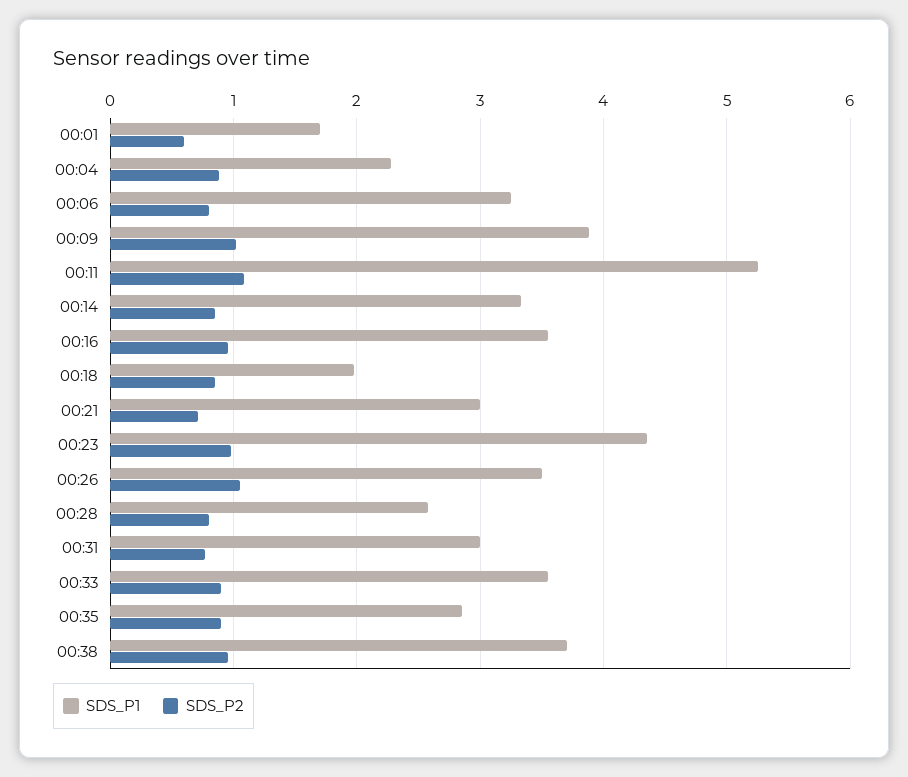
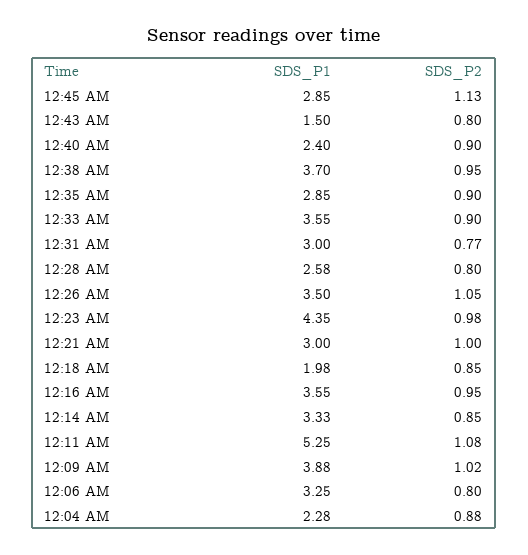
SDS_P1, 00:01: 1.7 -> none
SDS_P2, 00:01: 0.6 -> none
SDS_P2, 00:21: 0.7 -> 1
SDS_P1, 12:45 AM: none -> 2.85
SDS_P2, 12:45 AM: none -> 1.13
SDS_P1, 12:43 AM: none -> 1.5
SDS_P2, 12:43 AM: none -> 0.8
SDS_P1, 12:40 AM: none -> 2.4
SDS_P2, 12:40 AM: none -> 0.9

